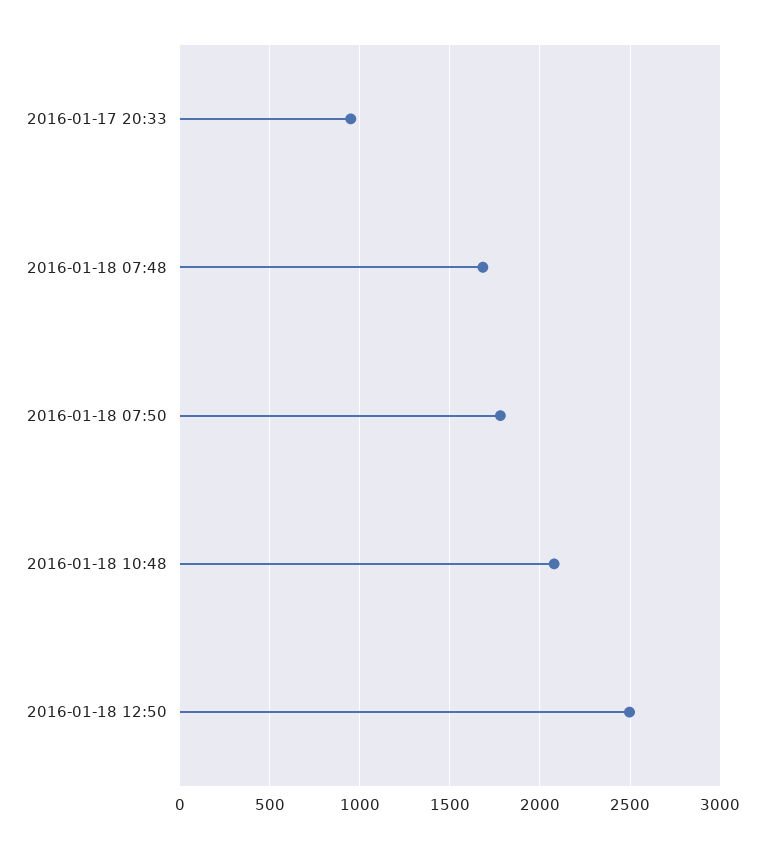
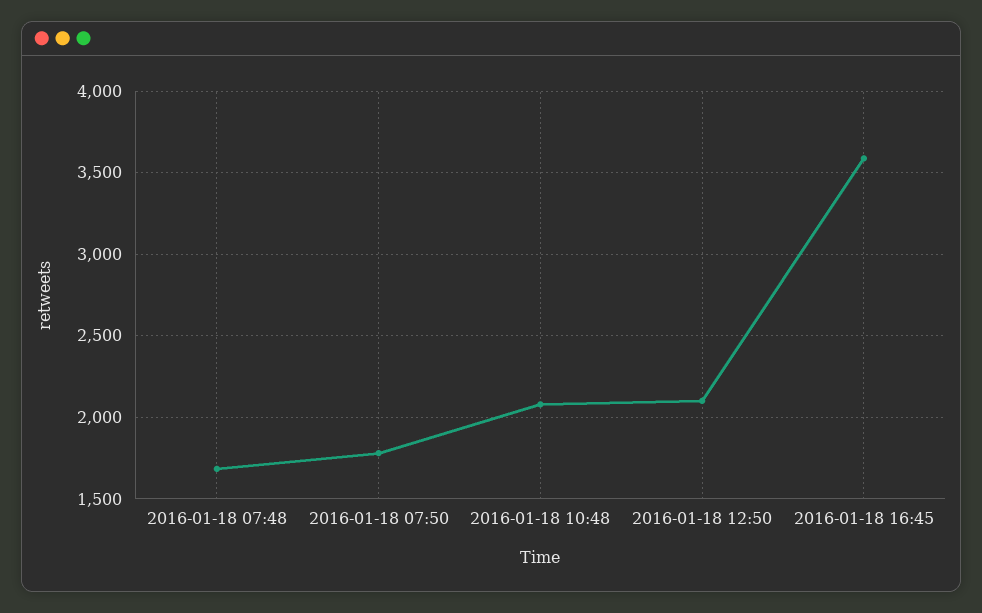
2016-01-17 20:33: 950 -> none
2016-01-18 12:50: 2500 -> 2100
2016-01-18 16:45: none -> 3600

